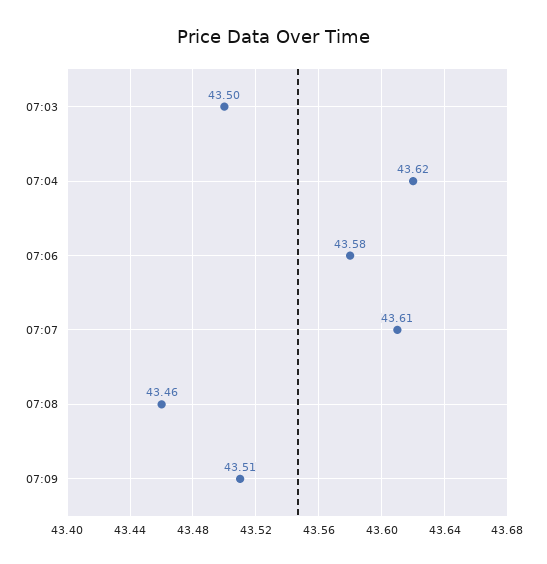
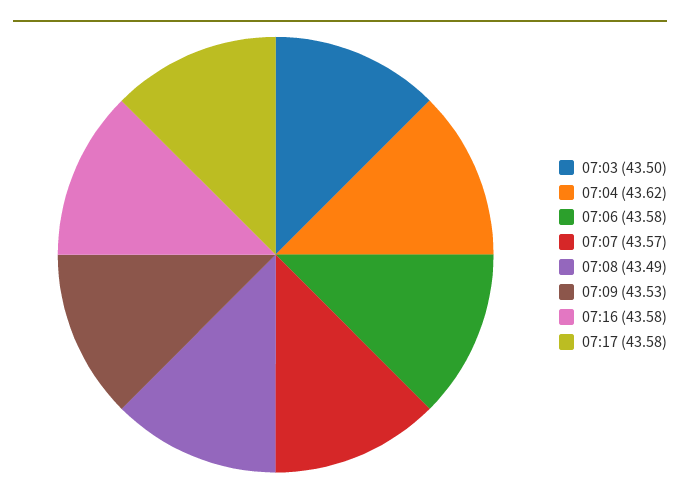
07:07: 43.61 -> 43.57
07:08: 43.46 -> 43.49
07:09: 43.51 -> 43.53
07:16: none -> 43.58
07:17: none -> 43.58

